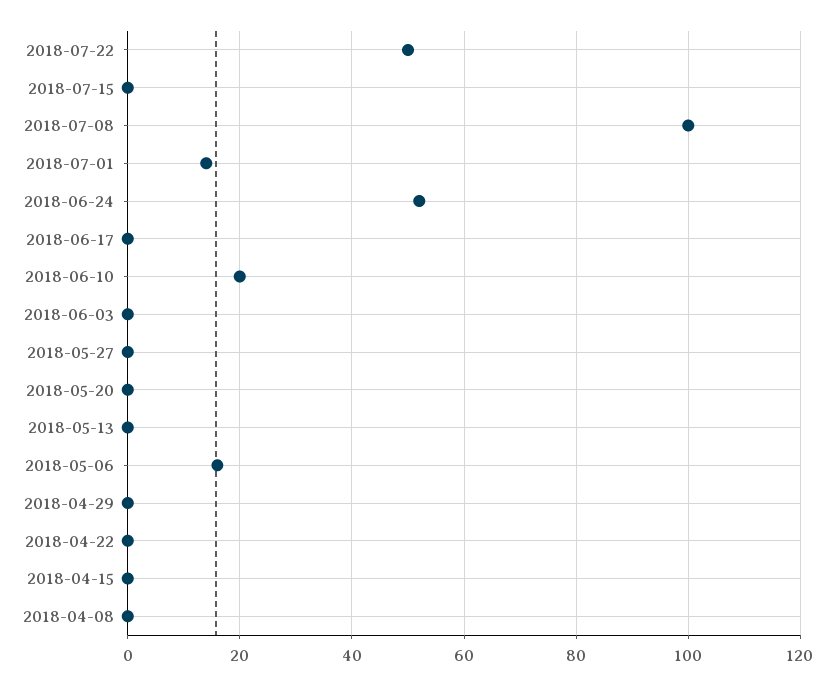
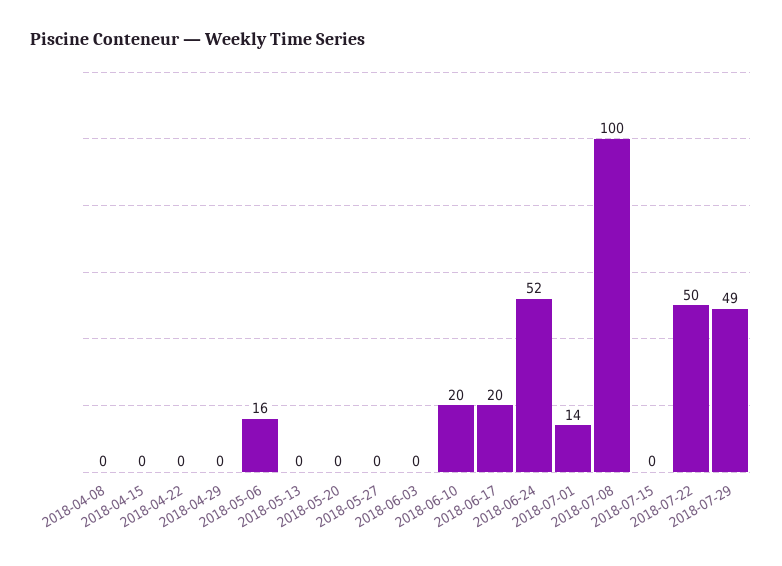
2018-06-17: 0 -> 20
2018-07-29: none -> 49

